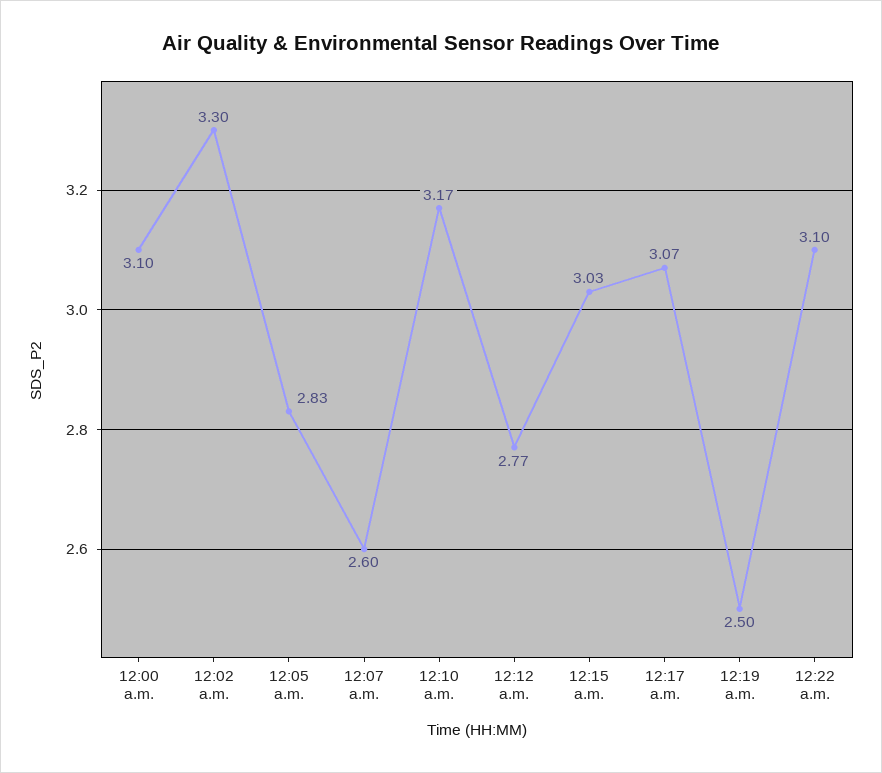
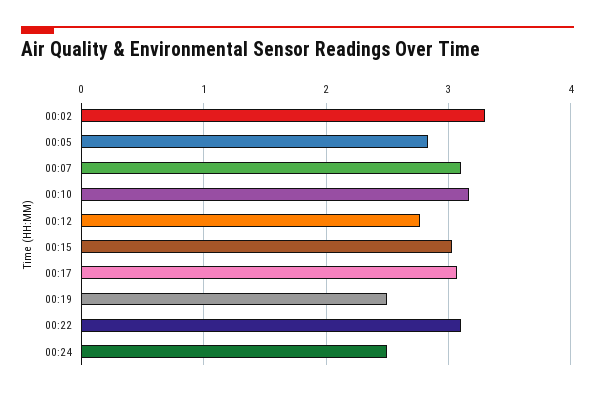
12:00 a.m.: 3.1 -> none
12:07 a.m.: 2.6 -> 3.1
00:24: none -> 2.5

